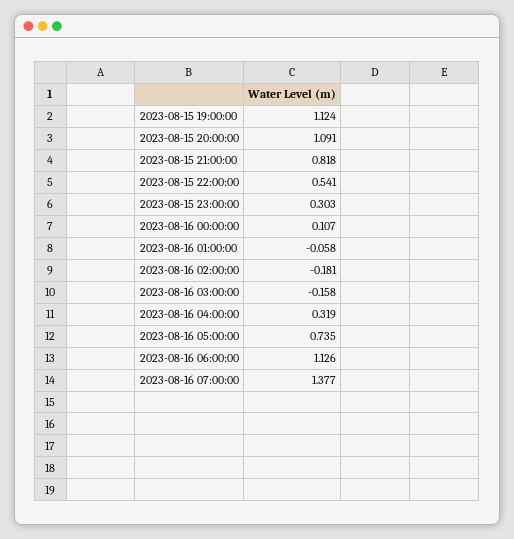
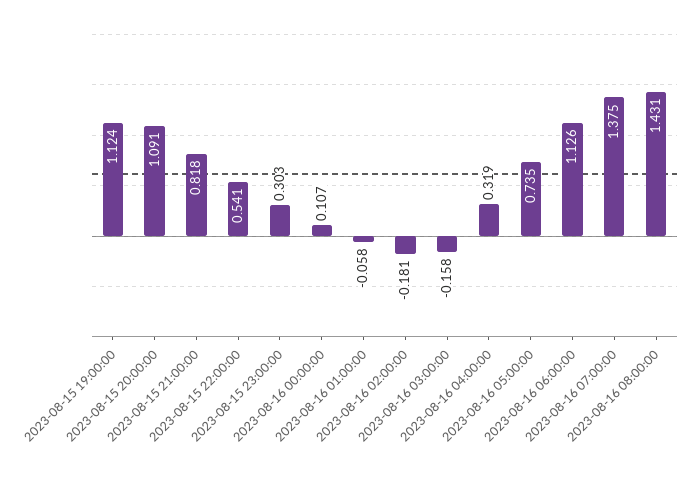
2023-08-16 07:00:00: 1.377 -> 1.375
2023-08-16 08:00:00: none -> 1.431

